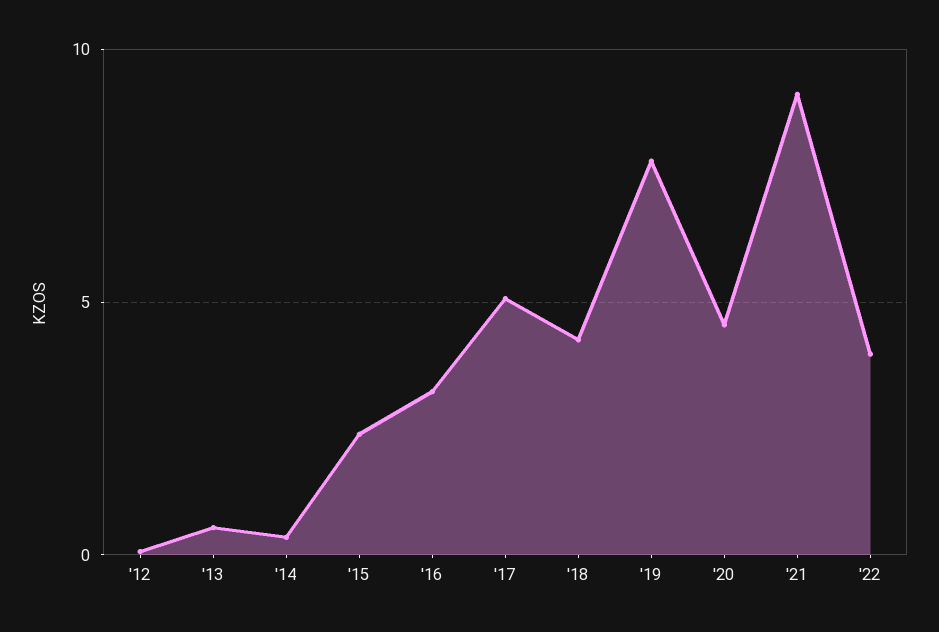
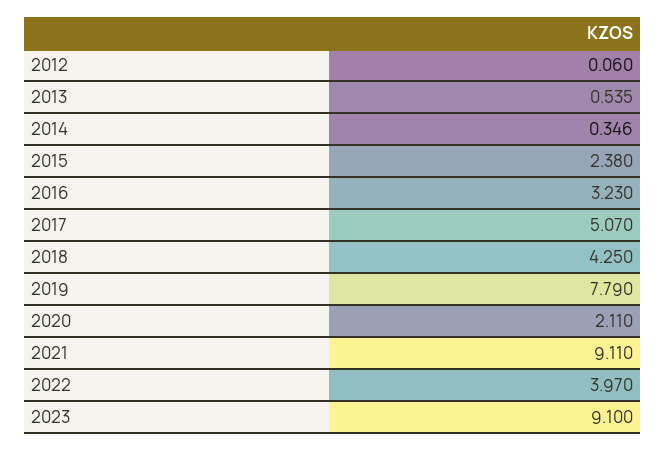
'20: 4.5 -> 2.11
2023: none -> 9.1

